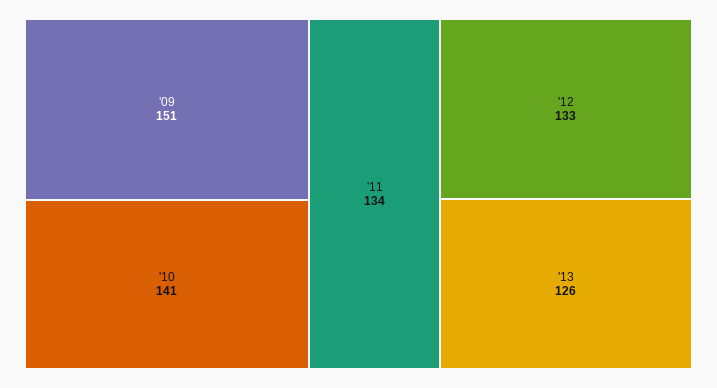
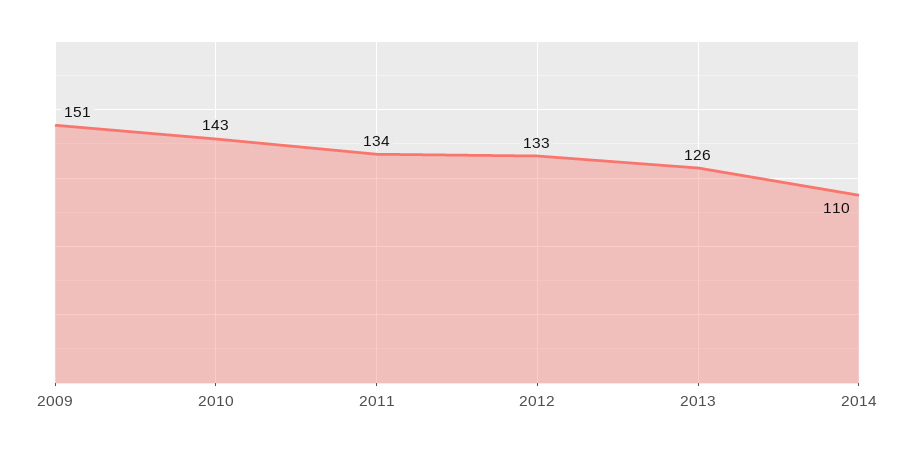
'10: 141 -> 143
2014: none -> 110

